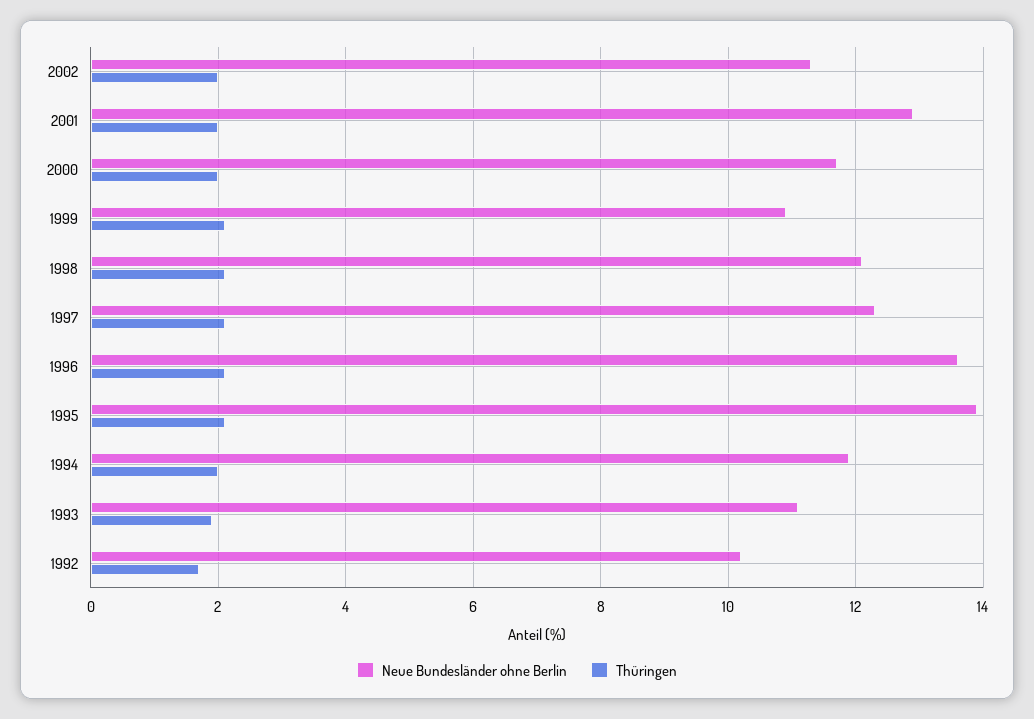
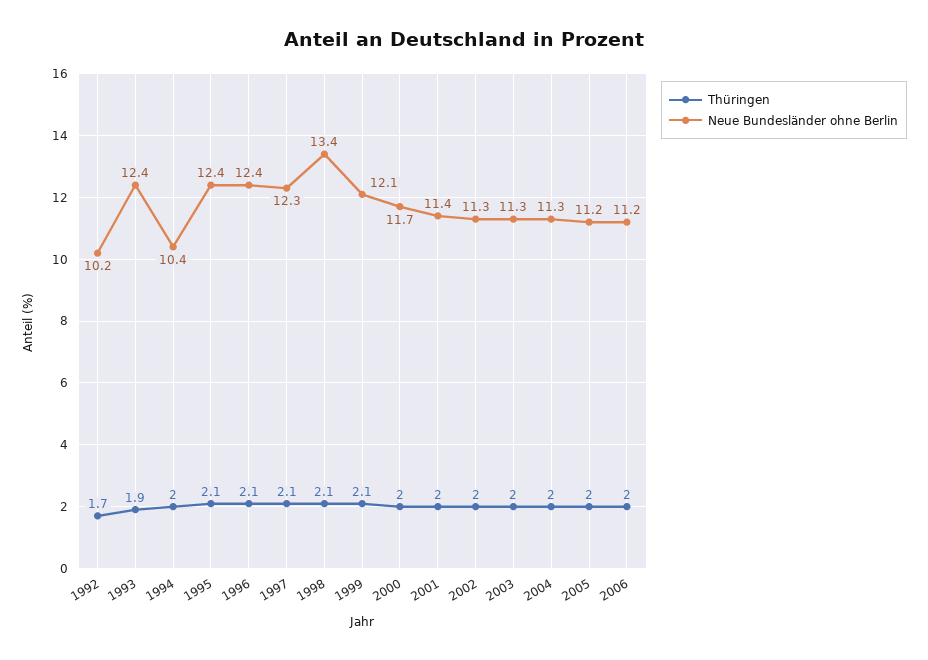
Neue Bundesländer ohne Berlin, 2001: 13 -> 11.4
Neue Bundesländer ohne Berlin, 1999: 11 -> 12.1
Neue Bundesländer ohne Berlin, 1998: 12 -> 13.4
Neue Bundesländer ohne Berlin, 1996: 13.5 -> 12.4
Neue Bundesländer ohne Berlin, 1995: 14 -> 12.4
Neue Bundesländer ohne Berlin, 1994: 12 -> 10.4
Neue Bundesländer ohne Berlin, 1993: 11 -> 12.4
Thüringen, 2003: none -> 2
Neue Bundesländer ohne Berlin, 2003: none -> 11.3
Thüringen, 2004: none -> 2
Neue Bundesländer ohne Berlin, 2004: none -> 11.3
Thüringen, 2005: none -> 2
Neue Bundesländer ohne Berlin, 2005: none -> 11.2
Thüringen, 2006: none -> 2
Neue Bundesländer ohne Berlin, 2006: none -> 11.2

